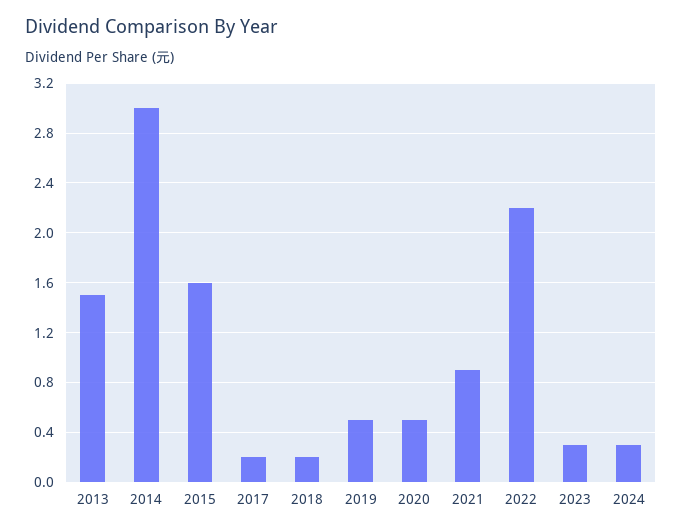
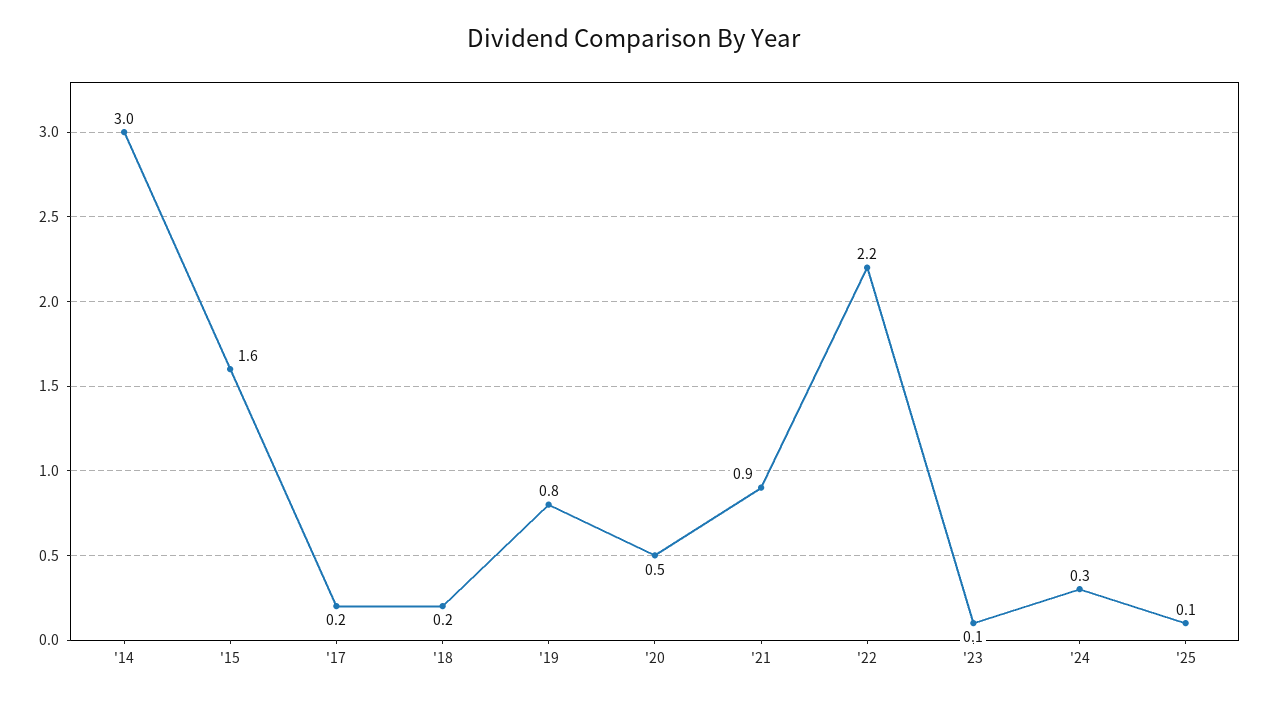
2013: 1.5 -> none
2019: 0.5 -> 0.8
2023: 0.3 -> 0.1
'25: none -> 0.1

